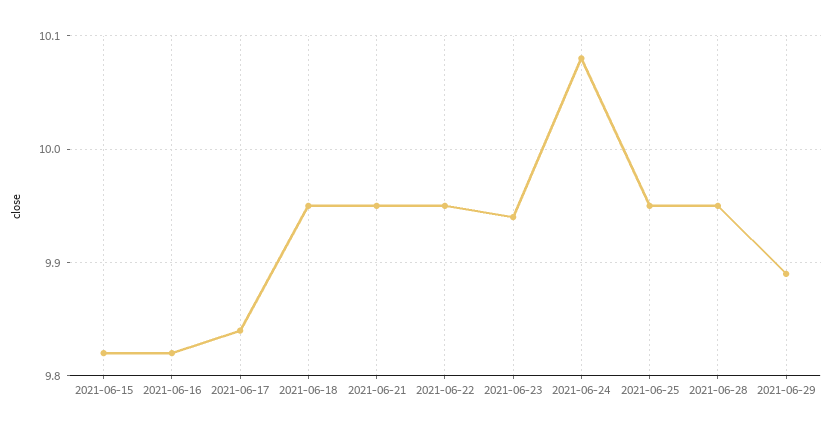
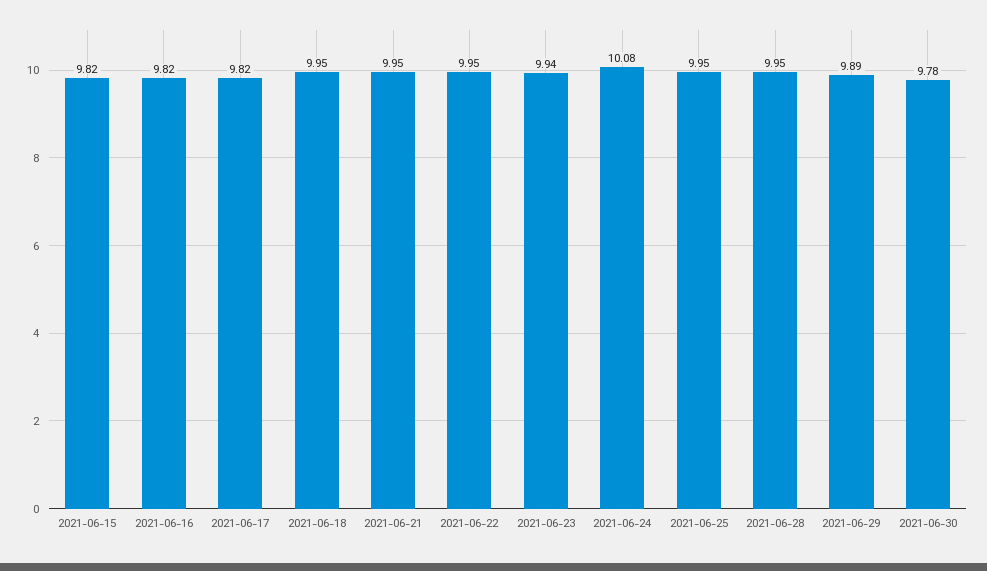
2021-06-17: 9.84 -> 9.82
2021-06-30: none -> 9.78

